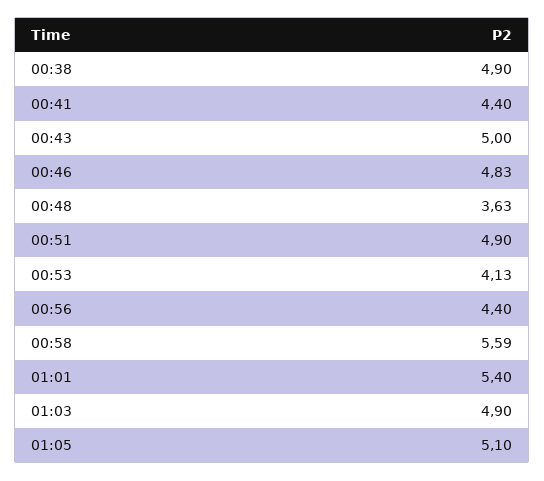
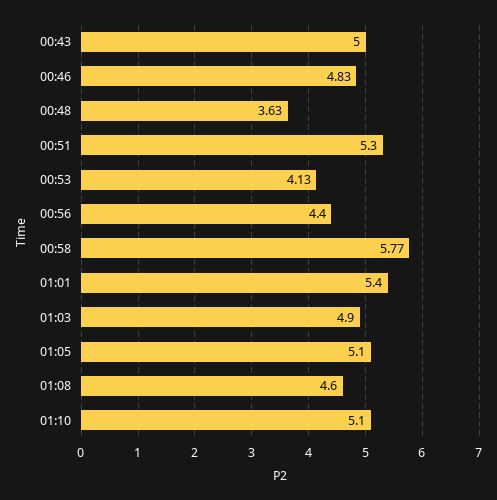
00:38: 4.9 -> none
00:41: 4.4 -> none
00:51: 4.9 -> 5.3
00:58: 5.59 -> 5.77
01:08: none -> 4.6
01:10: none -> 5.1

